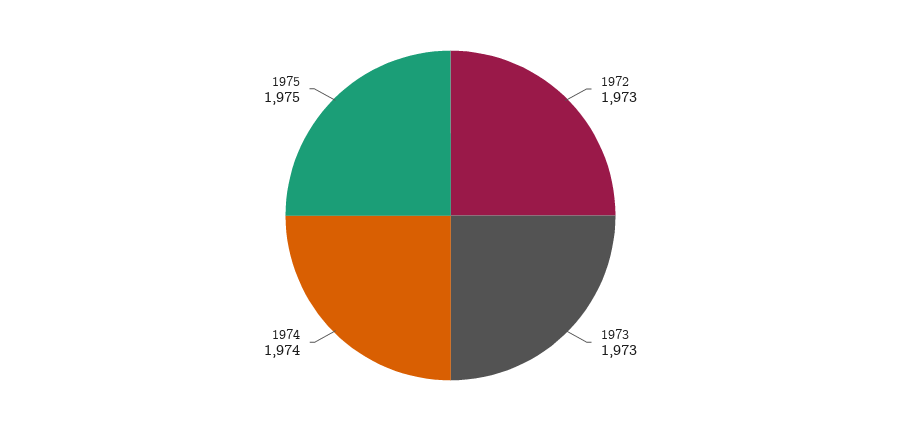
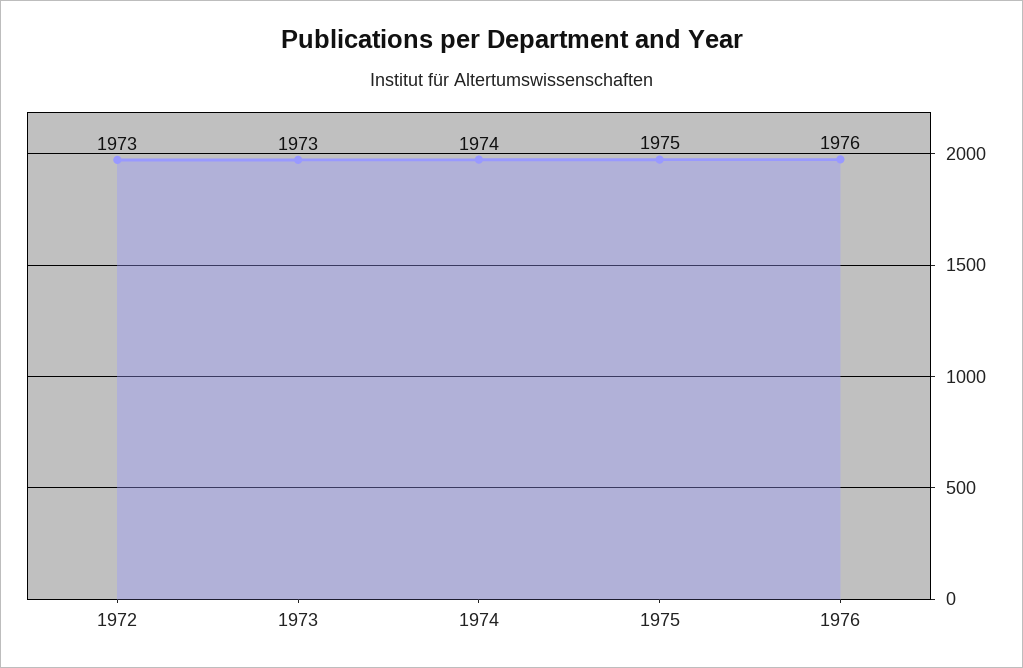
1976: none -> 1976

